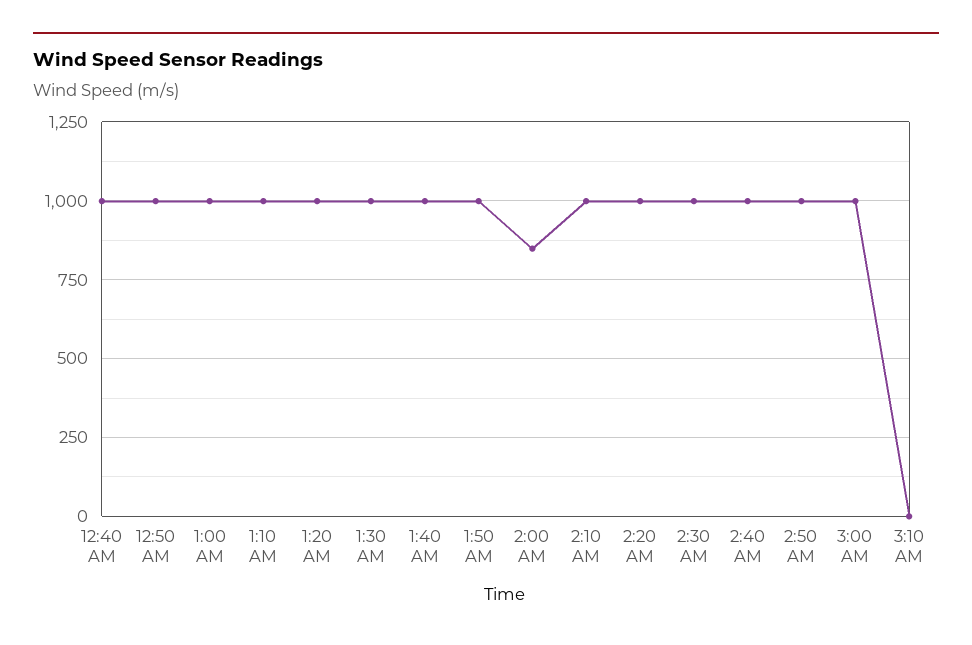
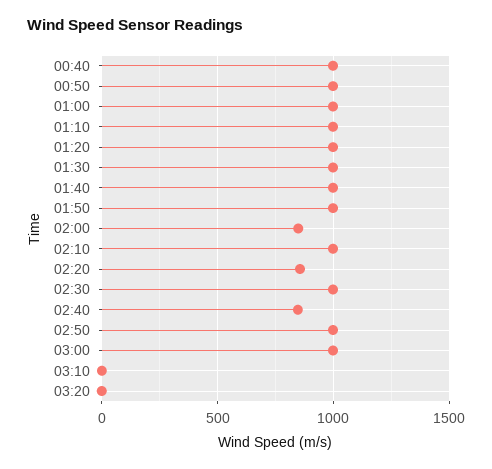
2:20 AM: 1000 -> 850
2:40 AM: 1000 -> 850
03:20: none -> 0

